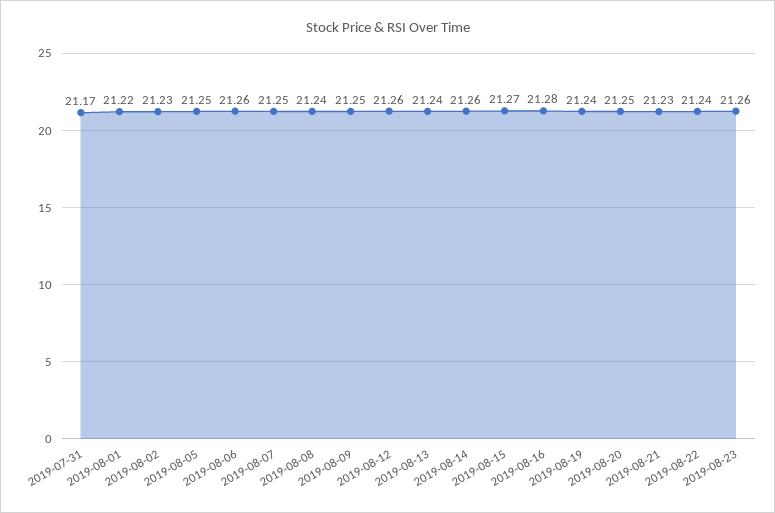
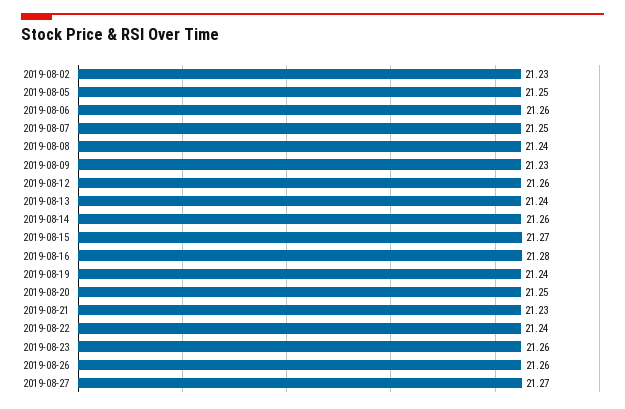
2019-07-31: 21.17 -> none
2019-08-01: 21.22 -> none
2019-08-09: 21.25 -> 21.23
2019-08-26: none -> 21.26
2019-08-27: none -> 21.27

